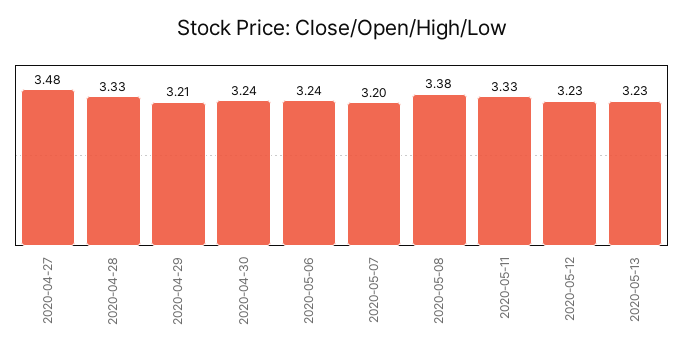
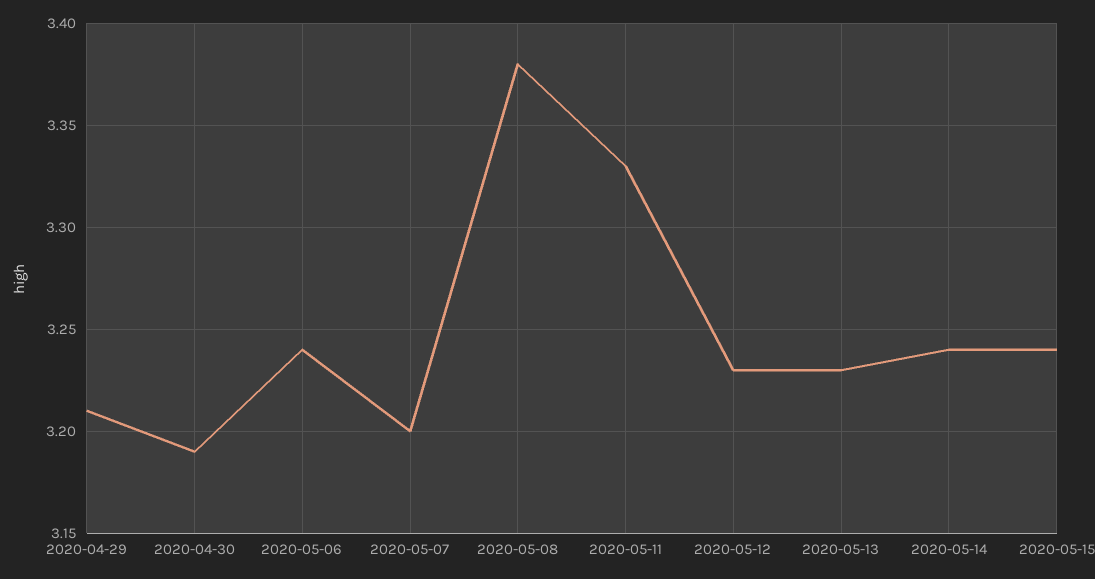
2020-04-27: 3.48 -> none
2020-04-28: 3.33 -> none
2020-04-30: 3.24 -> 3.19
2020-05-14: none -> 3.24
2020-05-15: none -> 3.24

